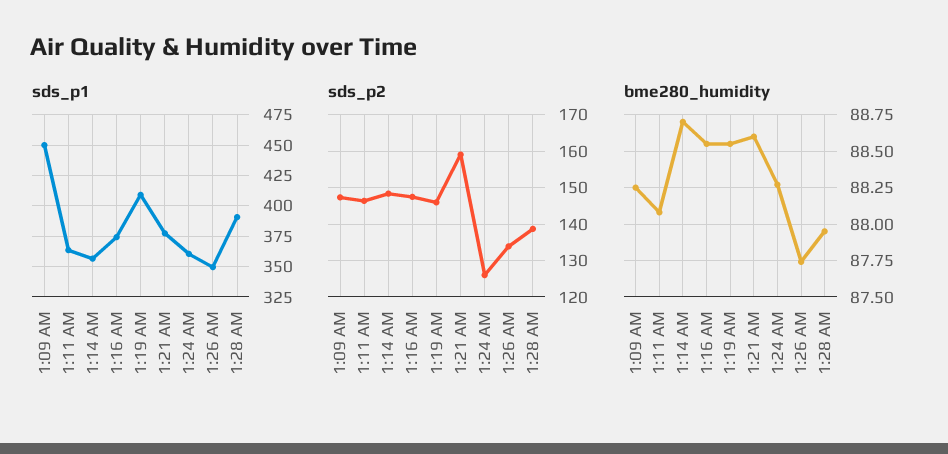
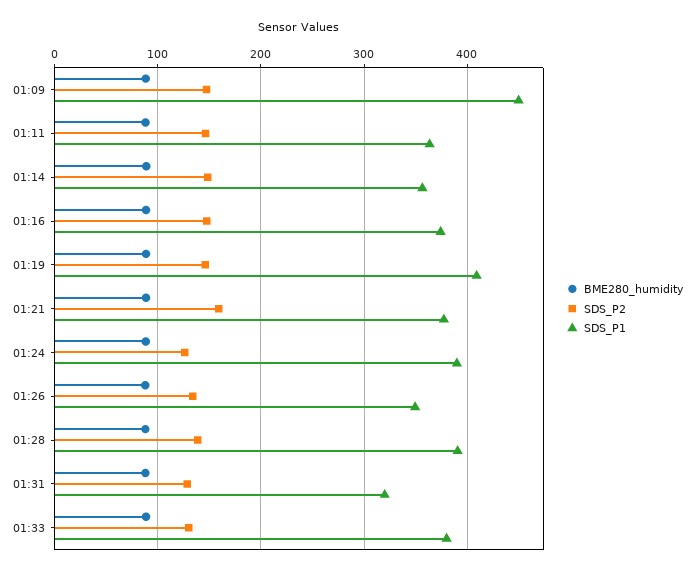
sds_p1, 1:24 AM: 360 -> 390
bme280_humidity, 01:31: none -> 90
sds_p2, 01:31: none -> 130
sds_p1, 01:31: none -> 320
bme280_humidity, 01:33: none -> 90
sds_p2, 01:33: none -> 130
sds_p1, 01:33: none -> 380

